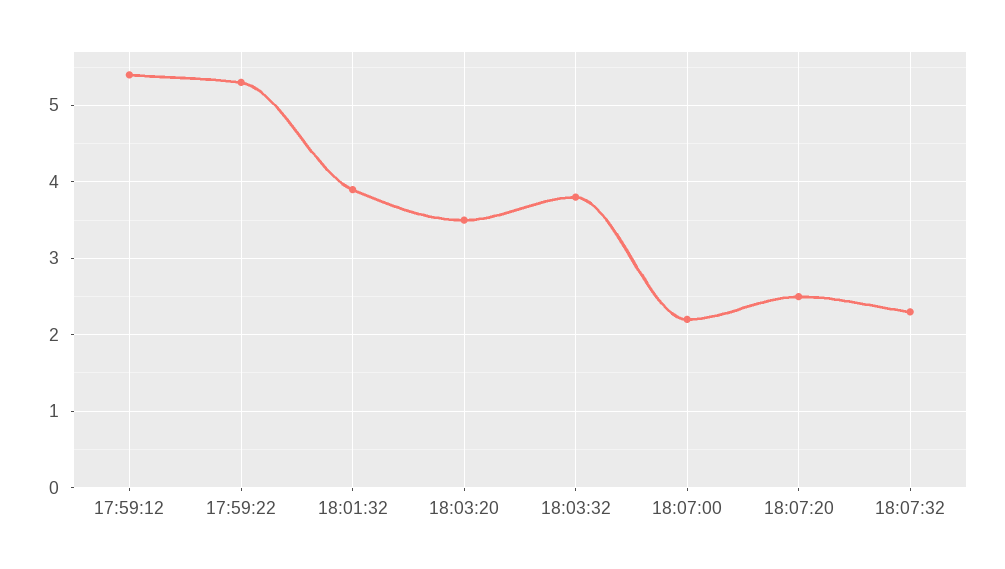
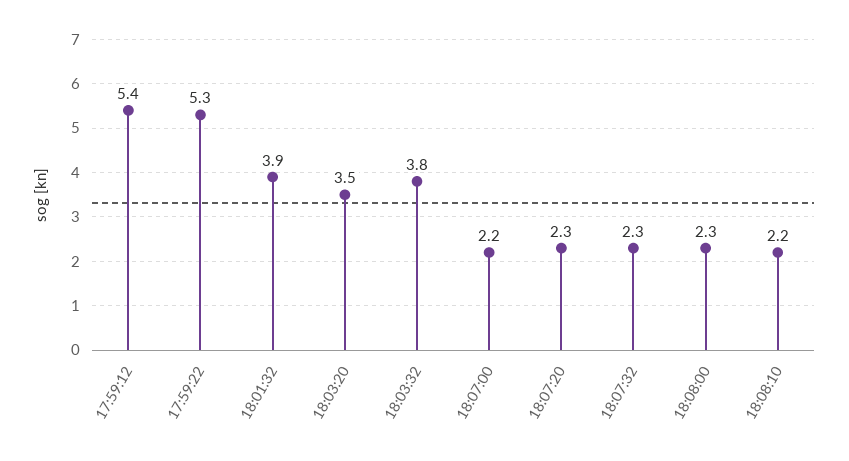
18:07:20: 2.5 -> 2.3
18:08:00: none -> 2.3
18:08:10: none -> 2.2

